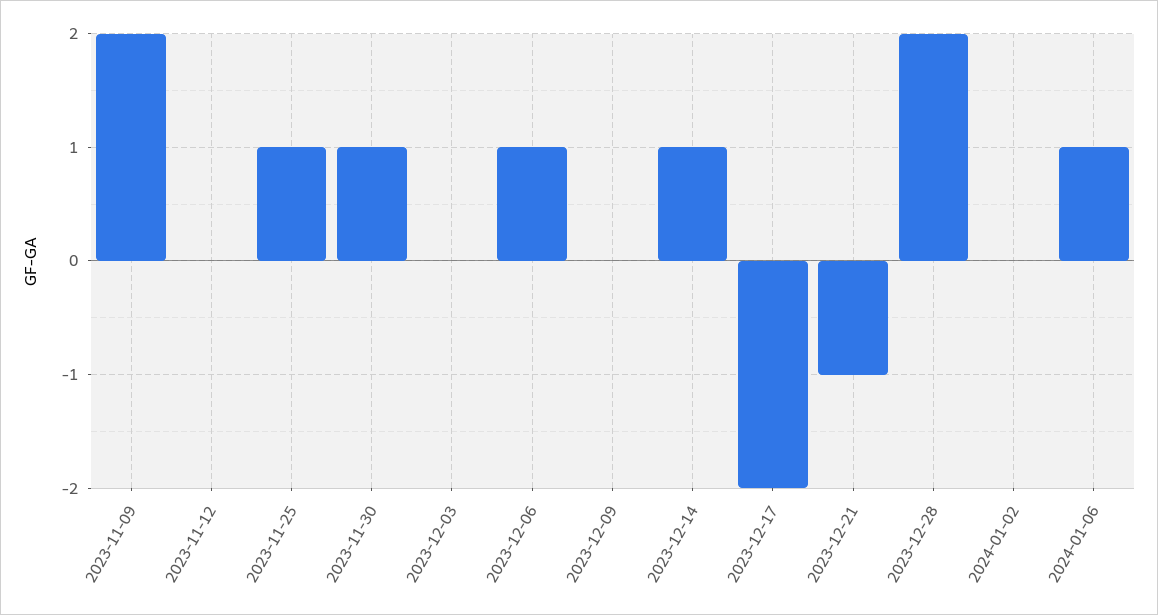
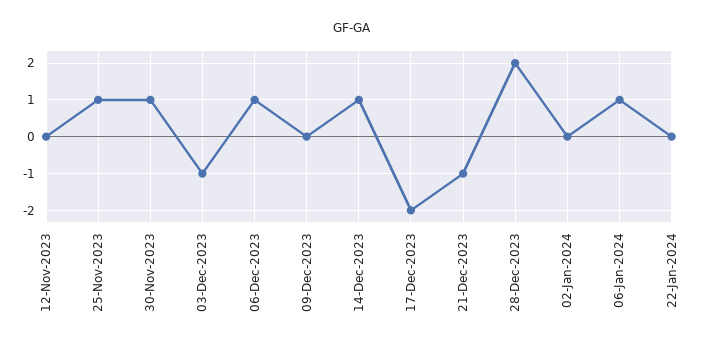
2023-11-09: 2 -> none
2023-12-03: 0 -> -1
22-Jan-2024: none -> 0

